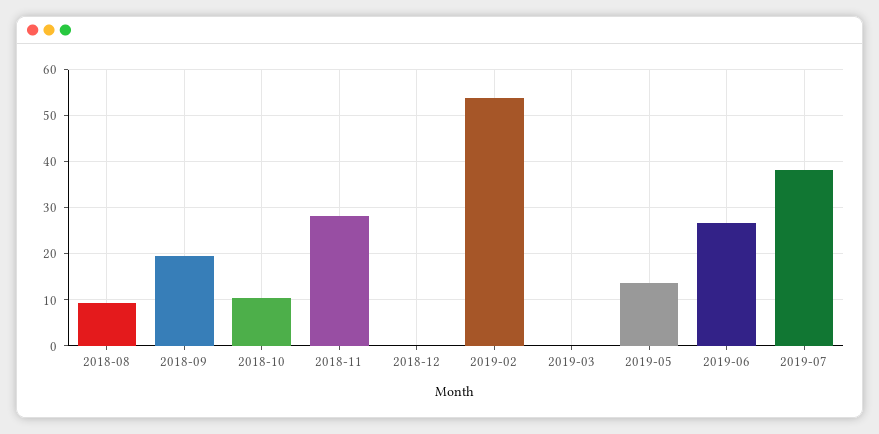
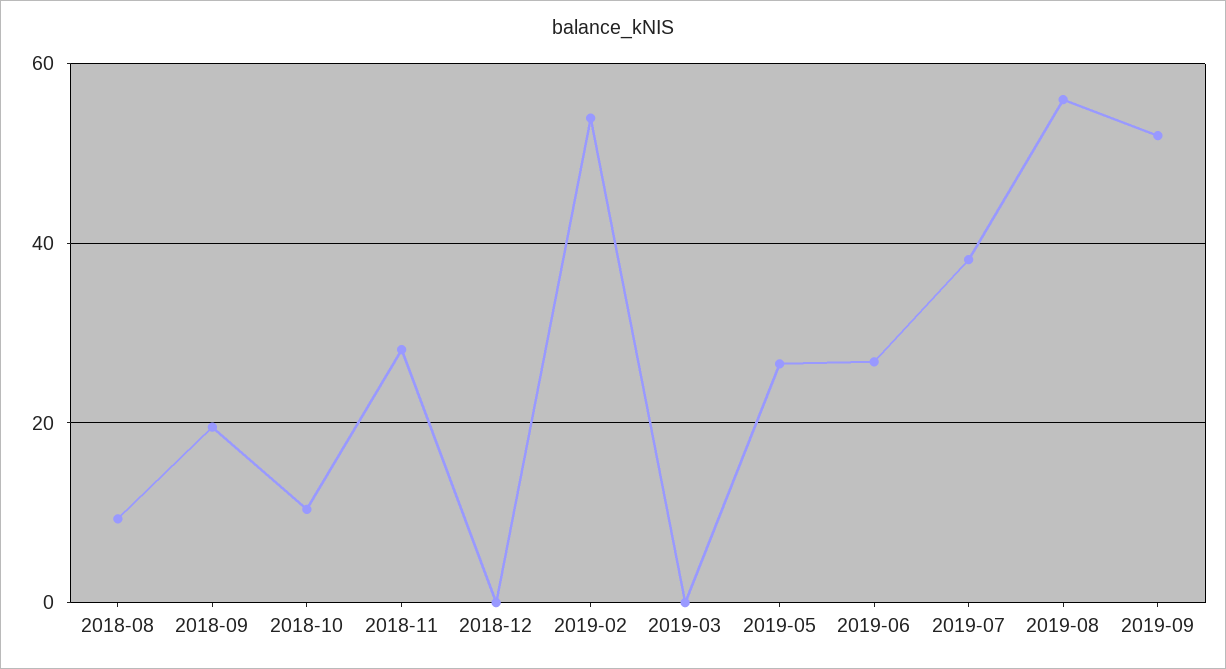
2019-05: 14 -> 26
2019-08: none -> 56
2019-09: none -> 52

